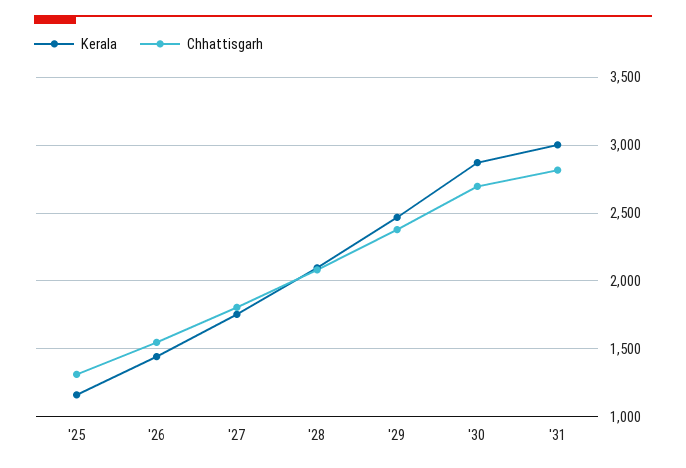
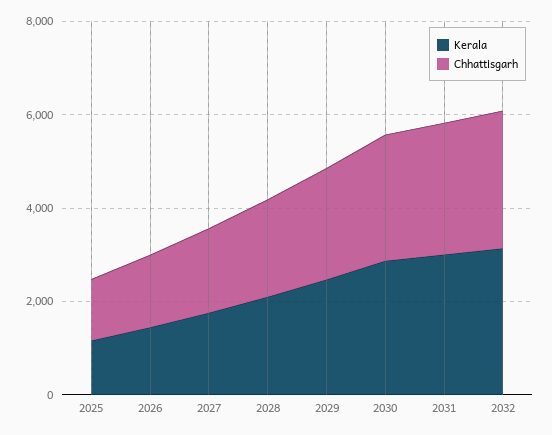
Kerala, 2032: none -> 3000
Chhattisgarh, 2032: none -> 3000

